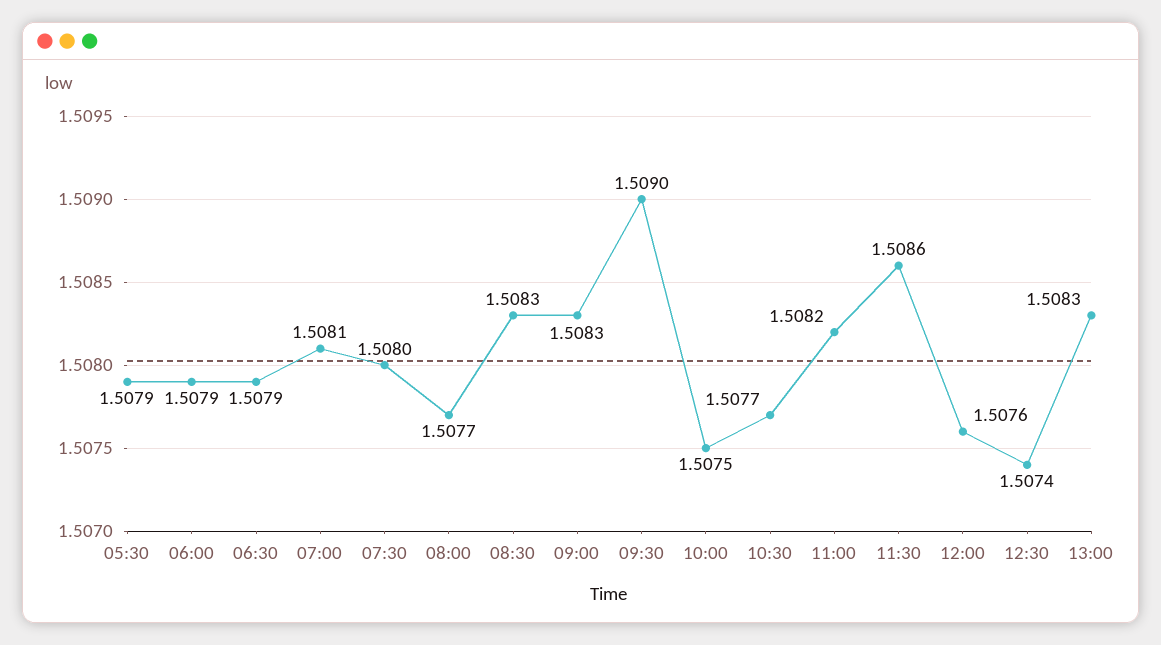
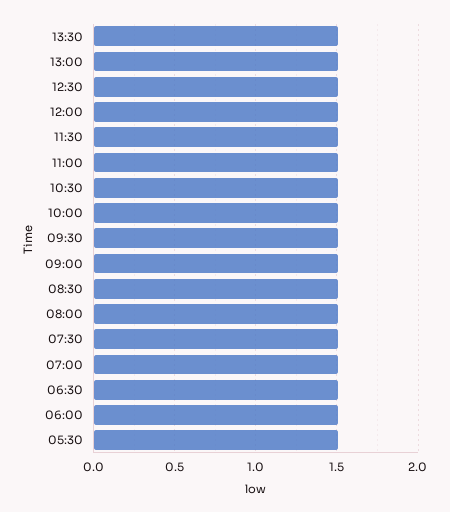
13:30: none -> 1.5

